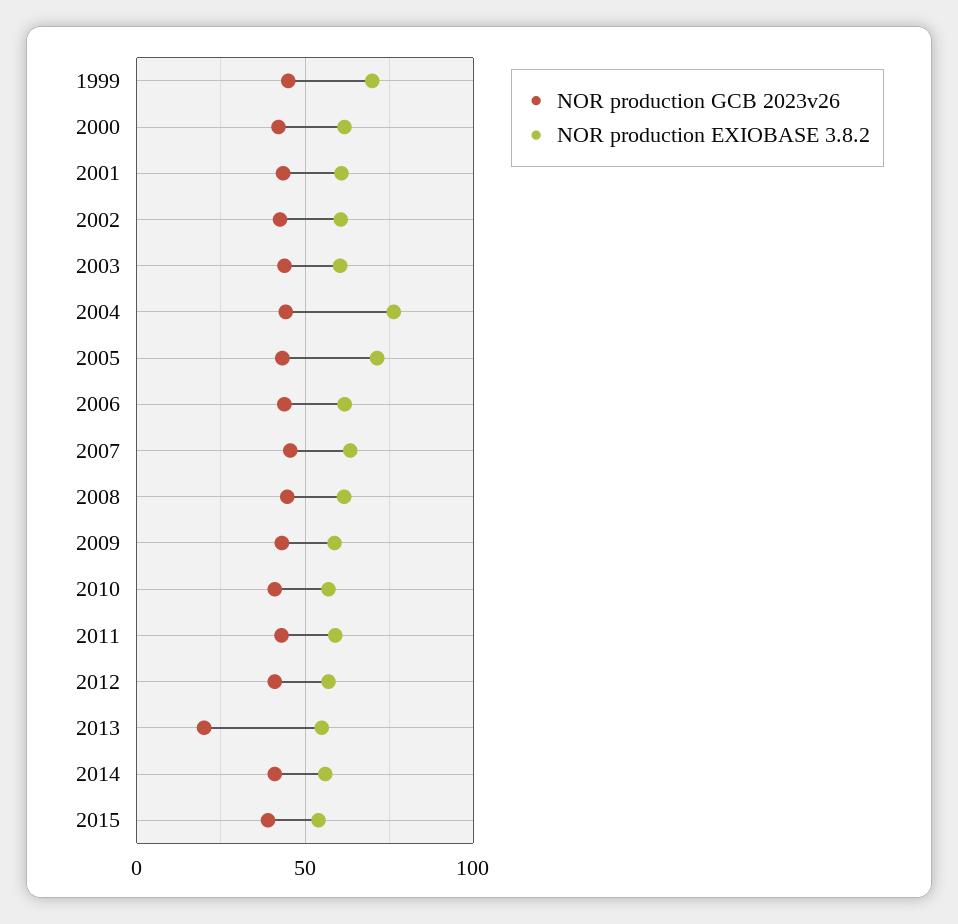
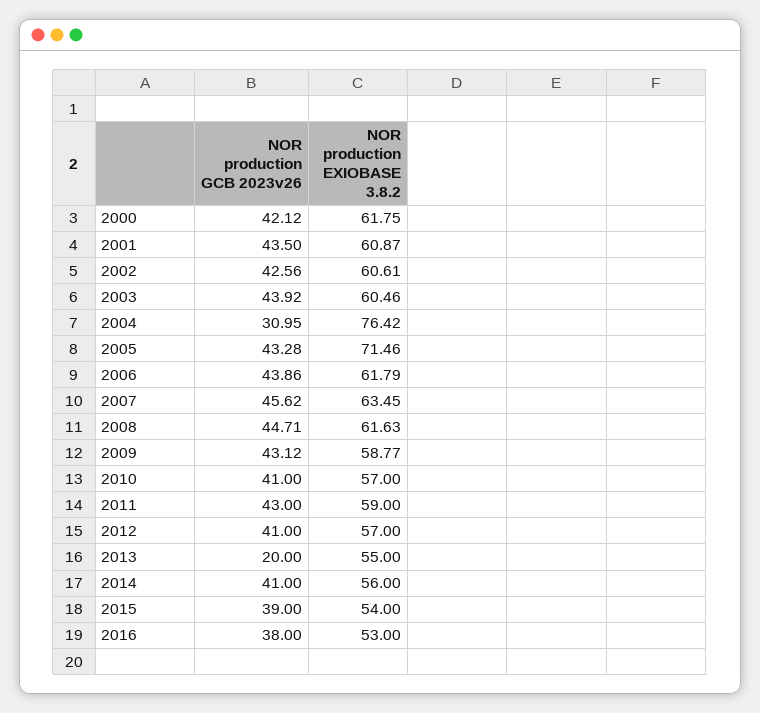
NOR production GCB 2023v26, 1999: 45 -> none
NOR production EXIOBASE 3.8.2, 1999: 70 -> none
NOR production GCB 2023v26, 2004: 45 -> 30.95
NOR production GCB 2023v26, 2016: none -> 38
NOR production EXIOBASE 3.8.2, 2016: none -> 53

